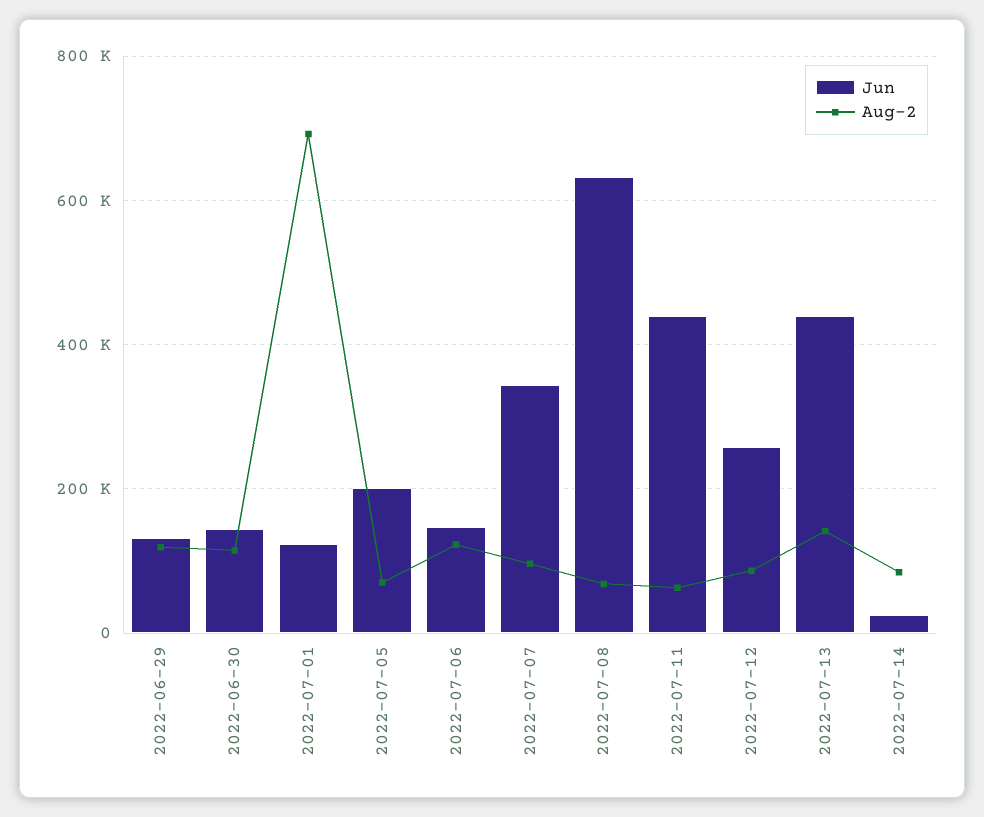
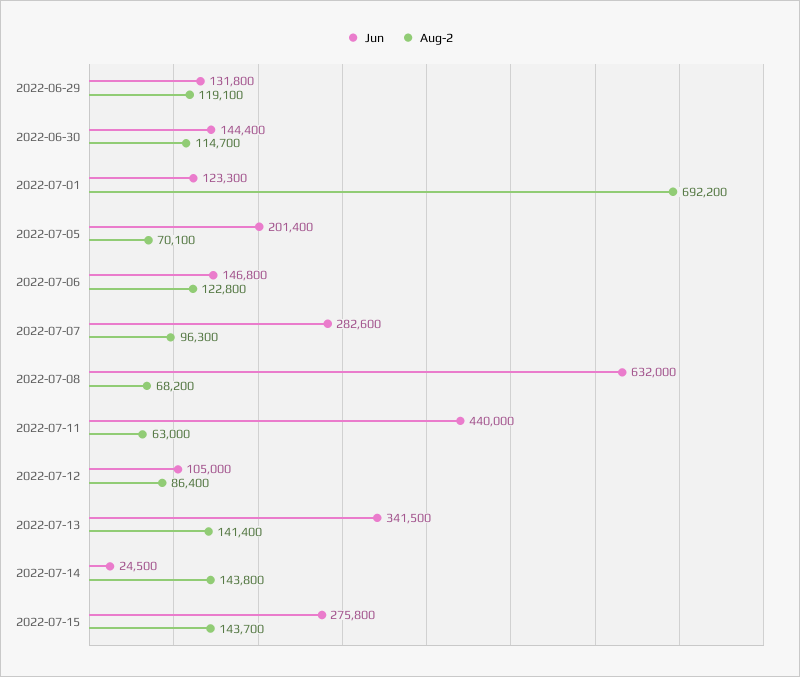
Jun, 2022-07-07: 340000 -> 282600
Jun, 2022-07-12: 260000 -> 105000
Jun, 2022-07-13: 440000 -> 341500
Aug-2, 2022-07-14: 80000 -> 143800
Jun, 2022-07-15: none -> 275800
Aug-2, 2022-07-15: none -> 143700

